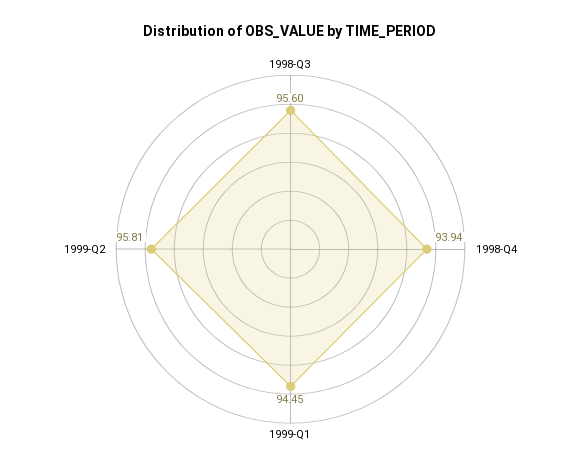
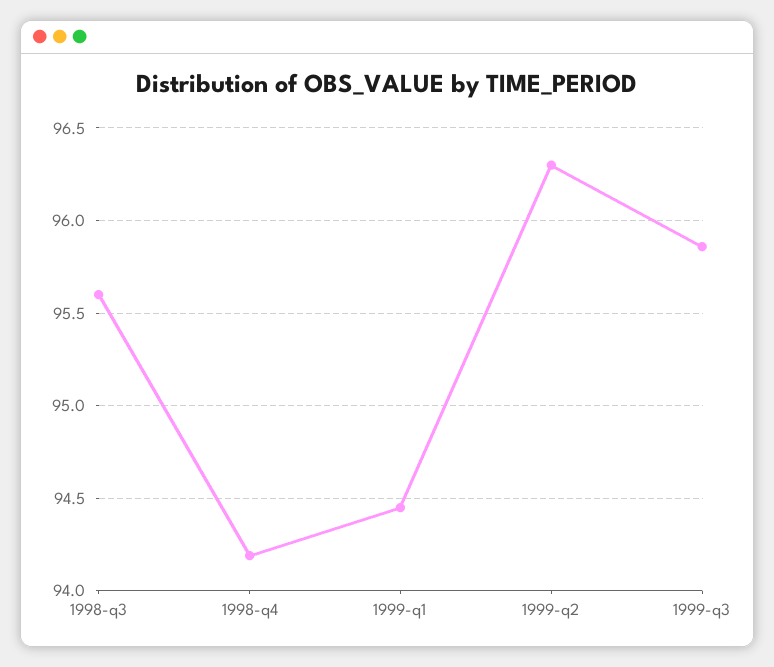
1998-Q4: 93.94 -> 94.2
1999-Q2: 95.81 -> 96.3
1999-q3: none -> 95.85

